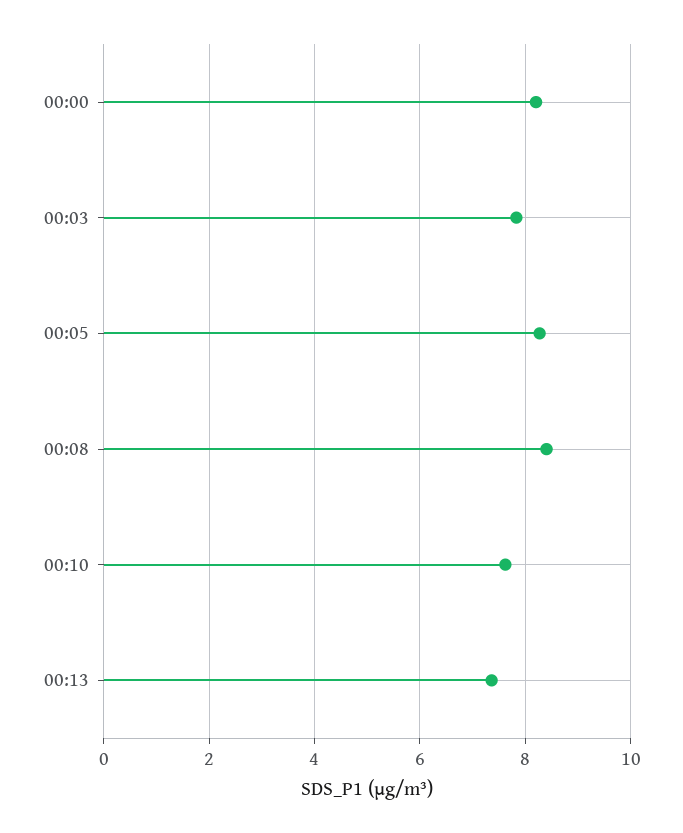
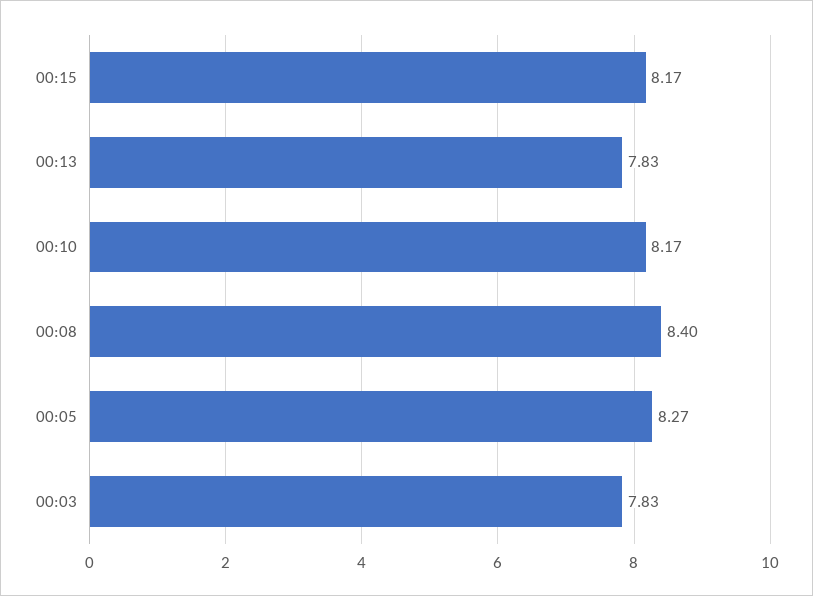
00:00: 8.2 -> none
00:10: 7.6 -> 8.17
00:13: 7.4 -> 7.83
00:15: none -> 8.17

